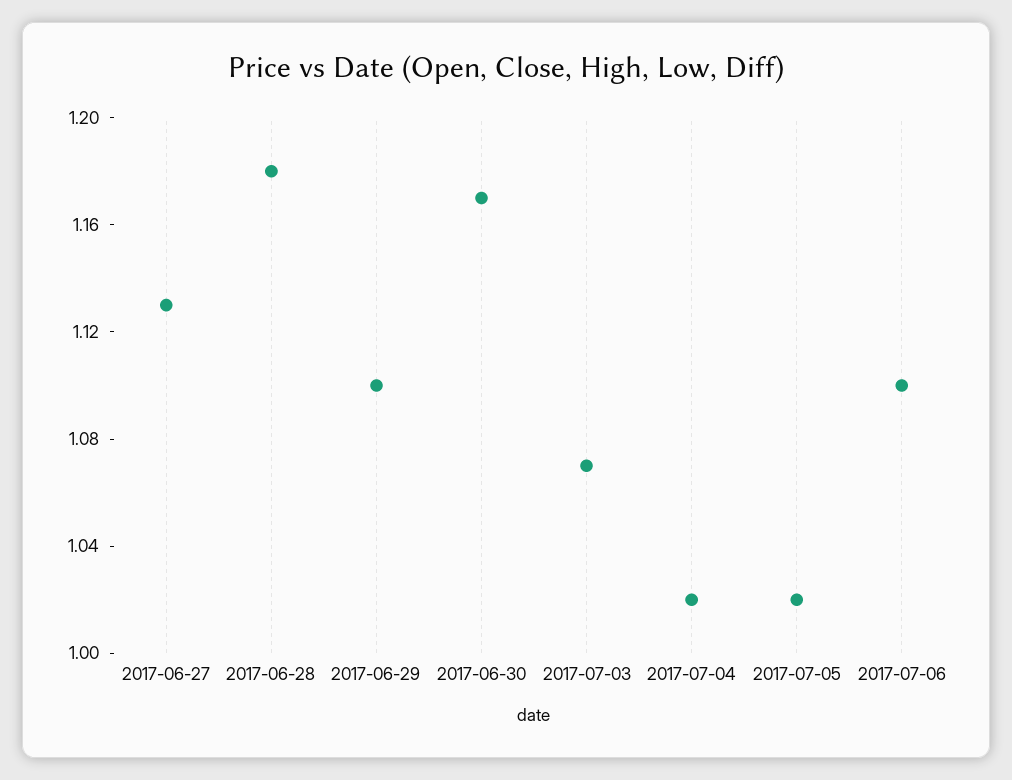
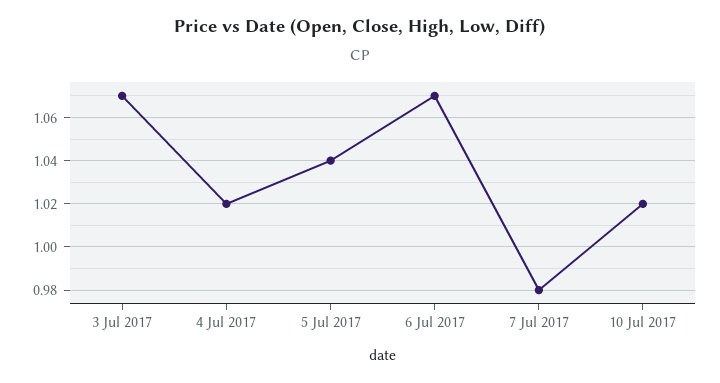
2017-06-27: 1.13 -> none
2017-06-28: 1.18 -> none
2017-06-29: 1.1 -> none
2017-06-30: 1.17 -> none
2017-07-05: 1.02 -> 1.04
2017-07-06: 1.1 -> 1.07
7 Jul 2017: none -> 0.98
10 Jul 2017: none -> 1.02

